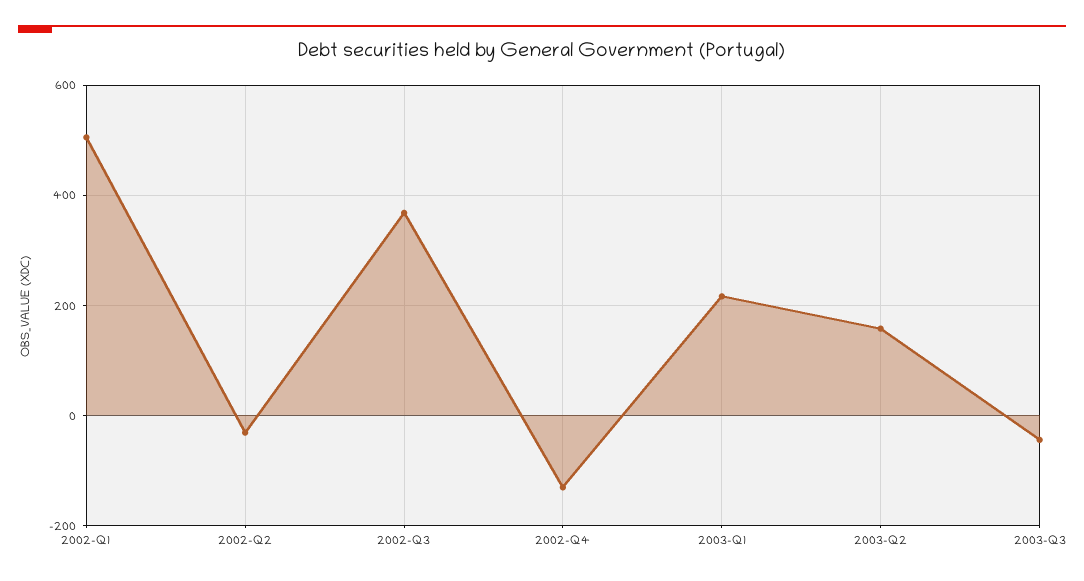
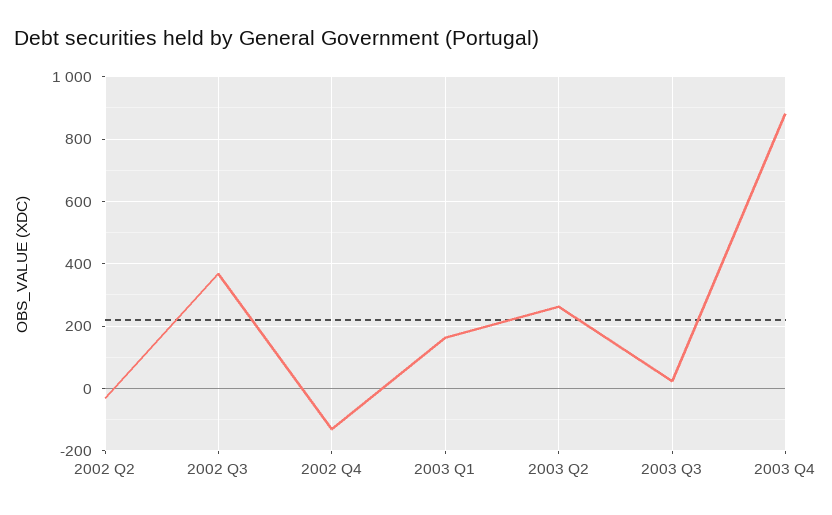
2002-Q1: 500 -> none
2003-Q1: 220 -> 160
2003-Q2: 160 -> 260
2003-Q3: -40 -> 20
2003 Q4: none -> 880

